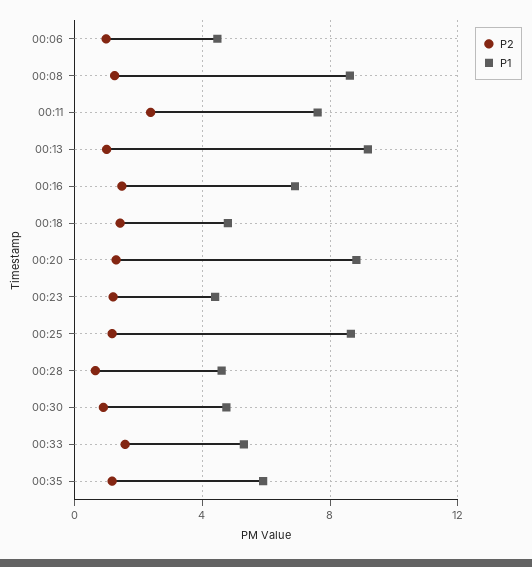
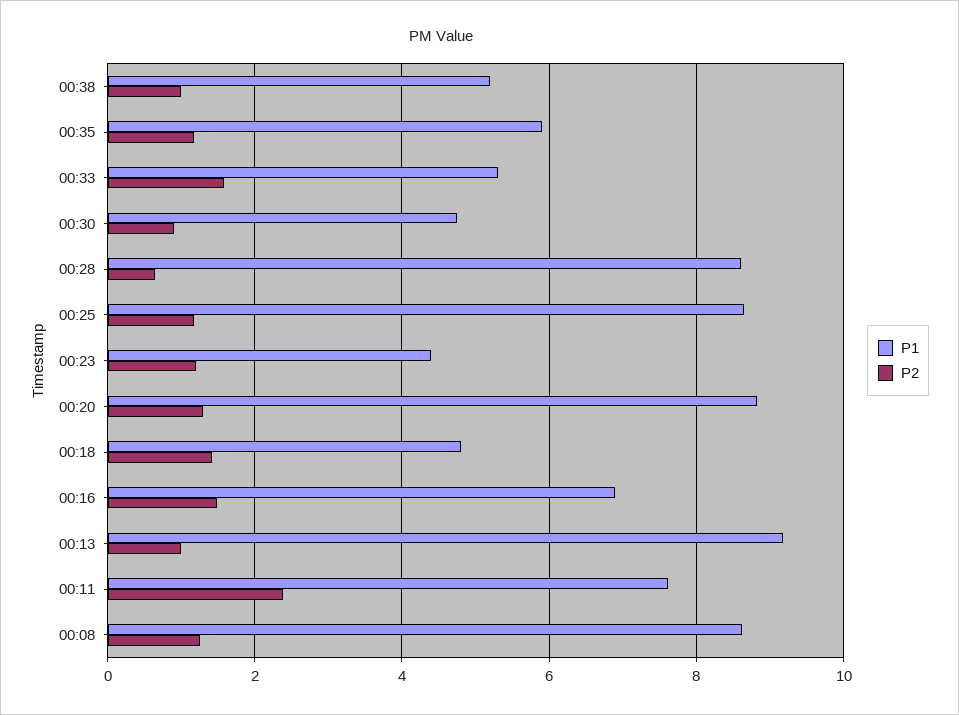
P2, 00:06: 1 -> none
P1, 00:06: 4.5 -> none
P1, 00:28: 4.5 -> 8.6
P1, 00:38: none -> 5.2
P2, 00:38: none -> 1

